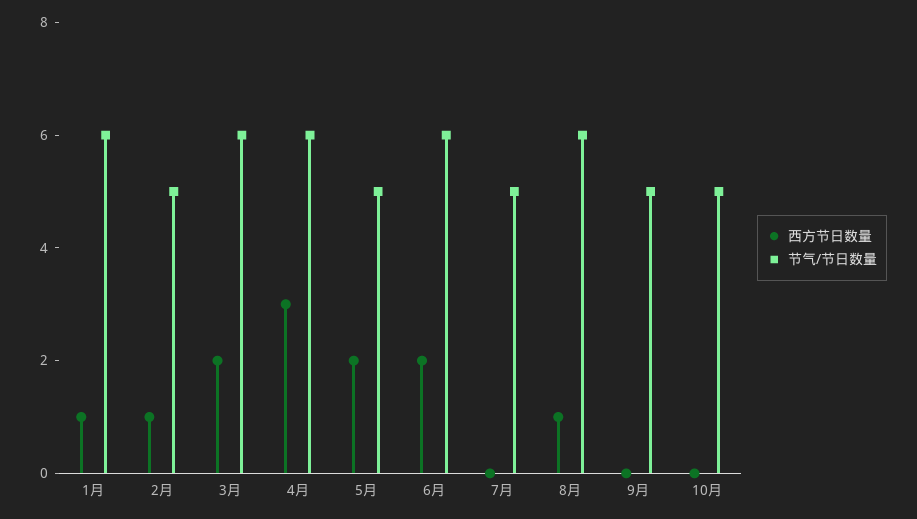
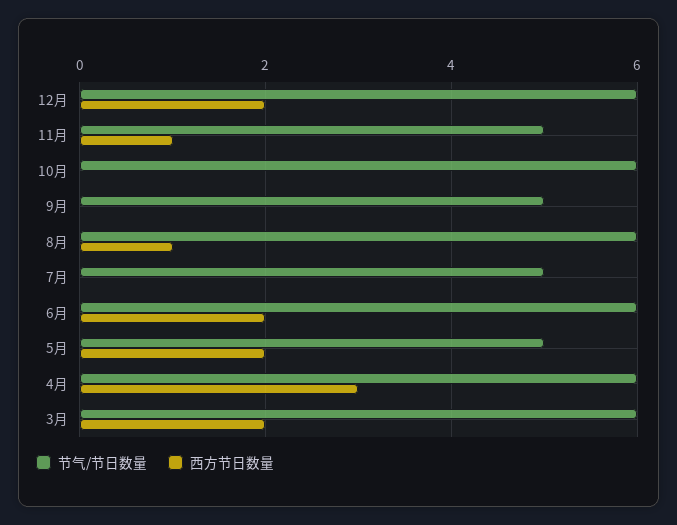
西方节日数量, 1月: 1 -> none
节气/节日数量, 1月: 6 -> none
西方节日数量, 2月: 1 -> none
节气/节日数量, 2月: 5 -> none
节气/节日数量, 10月: 5 -> 6
节气/节日数量, 12月: none -> 6
西方节日数量, 12月: none -> 2
节气/节日数量, 11月: none -> 5
西方节日数量, 11月: none -> 1

